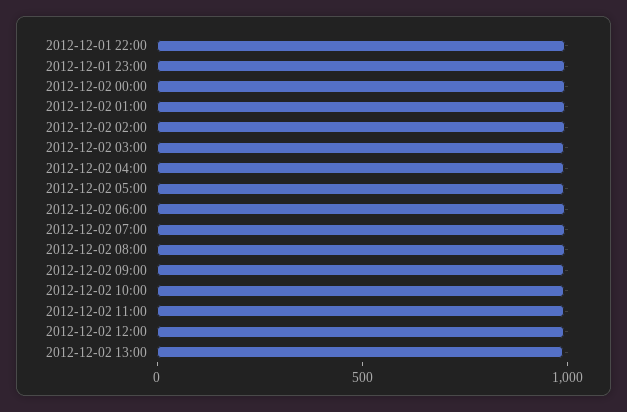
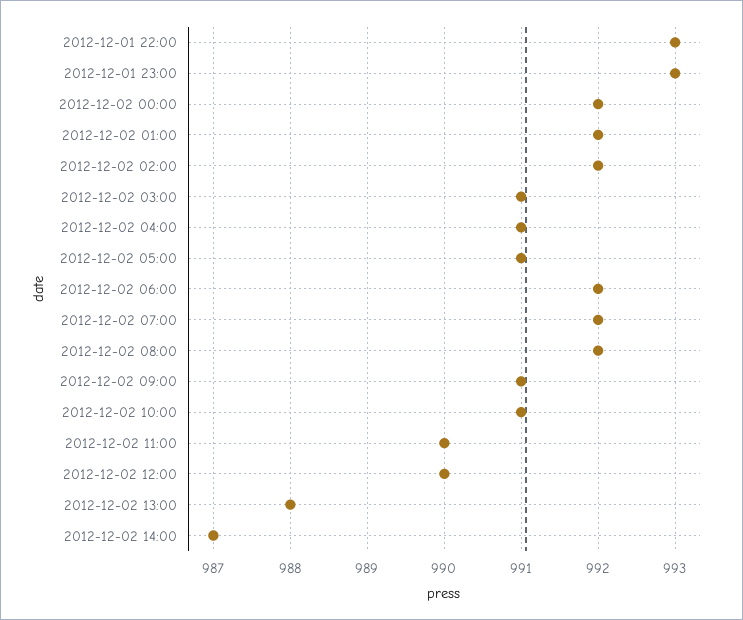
2012-12-02 14:00: none -> 987

